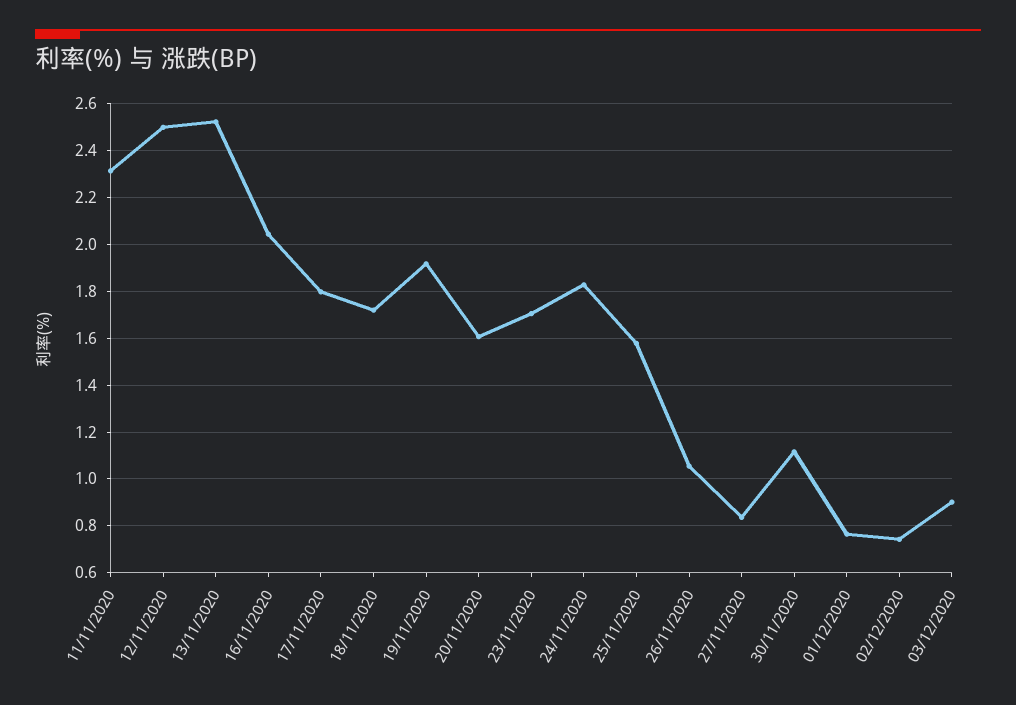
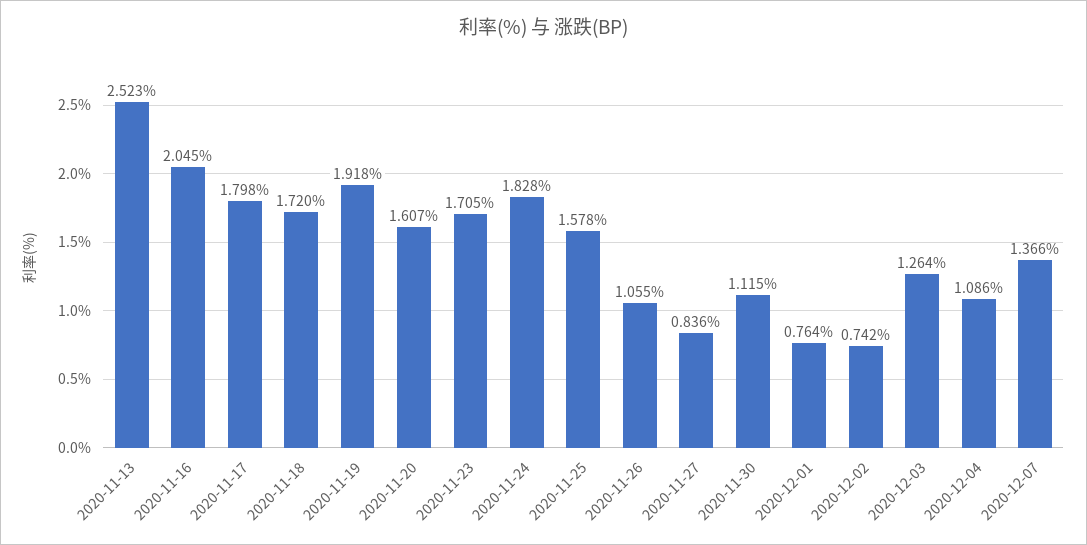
11/11/2020: 2.3 -> none
12/11/2020: 2.5 -> none
03/12/2020: 0.9 -> 1.264
2020-12-04: none -> 1.086
2020-12-07: none -> 1.366

